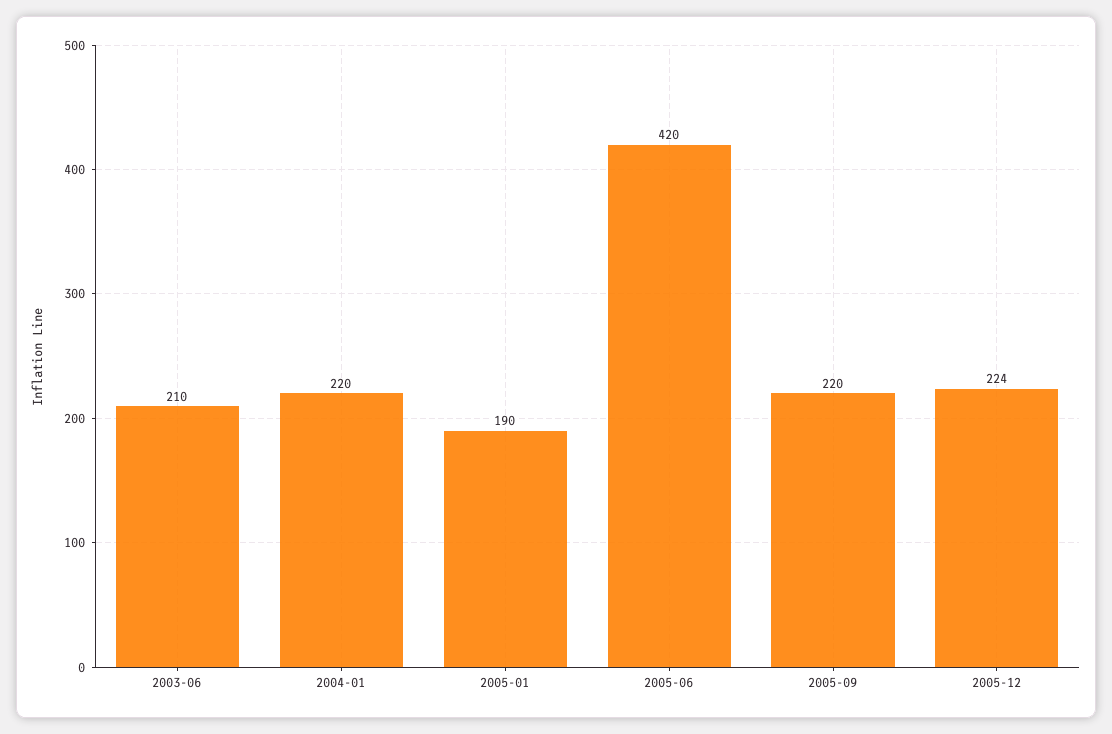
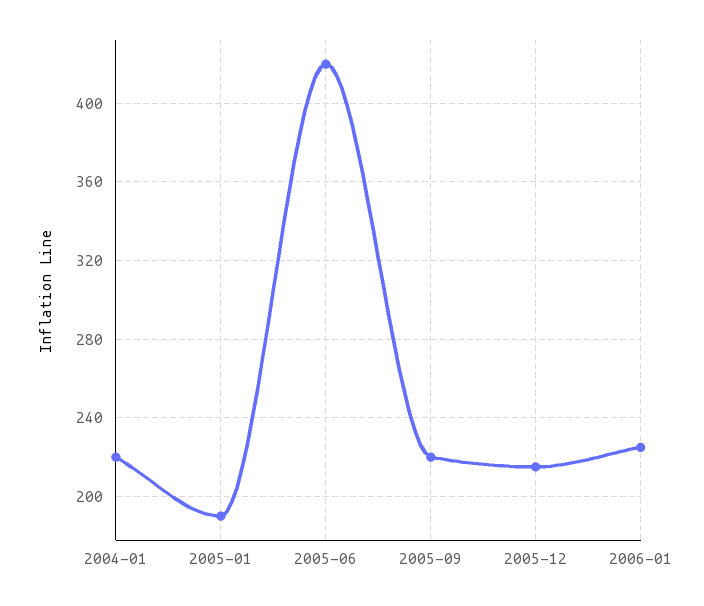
2003-06: 210 -> none
2005-12: 224 -> 215
2006-01: none -> 225

